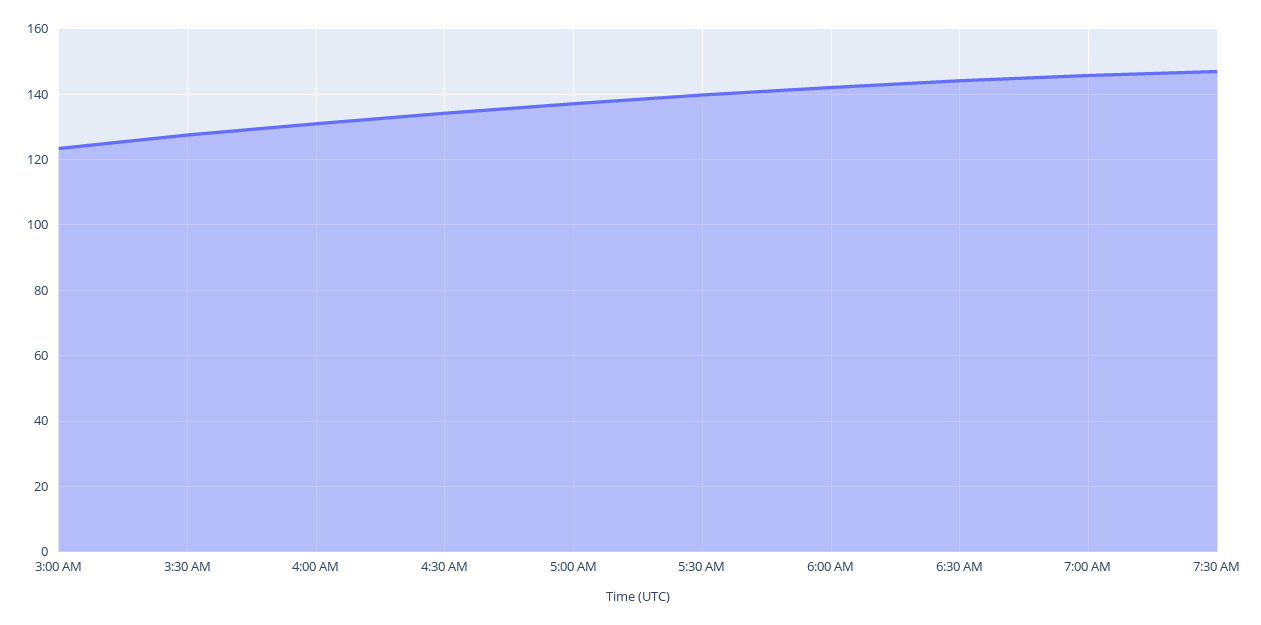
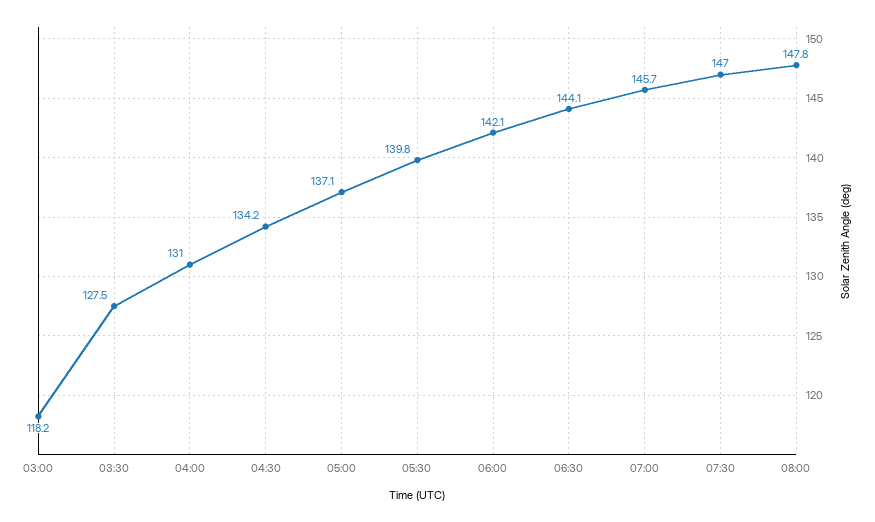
3:00 AM: 124 -> 118.2
08:00: none -> 147.8

